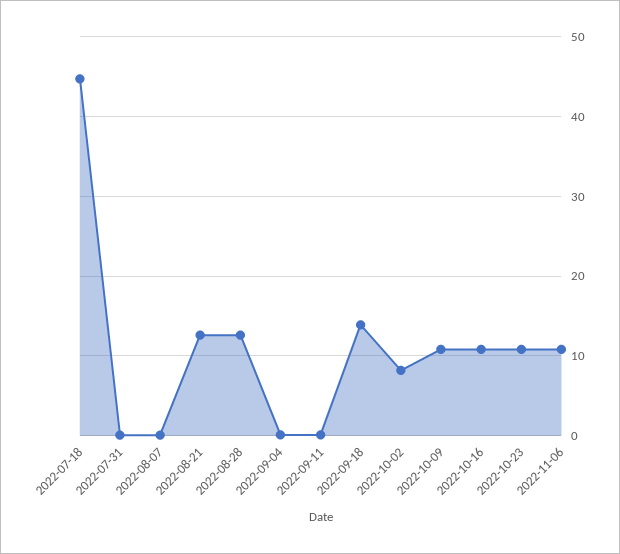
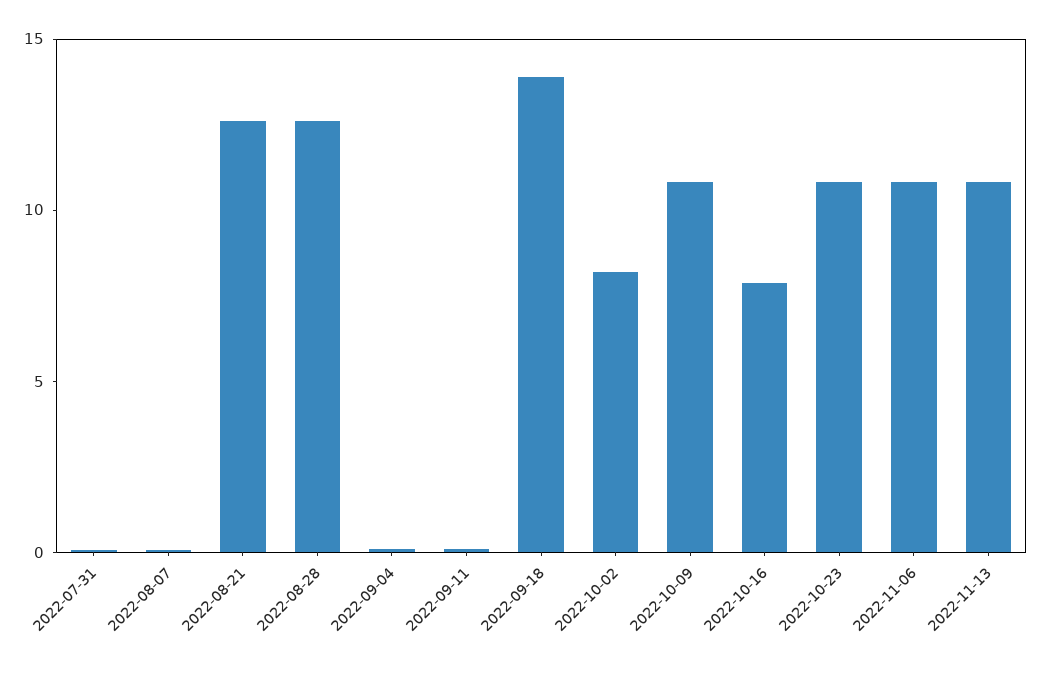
2022-07-18: 45 -> none
2022-10-16: 11 -> 8
2022-11-13: none -> 11

